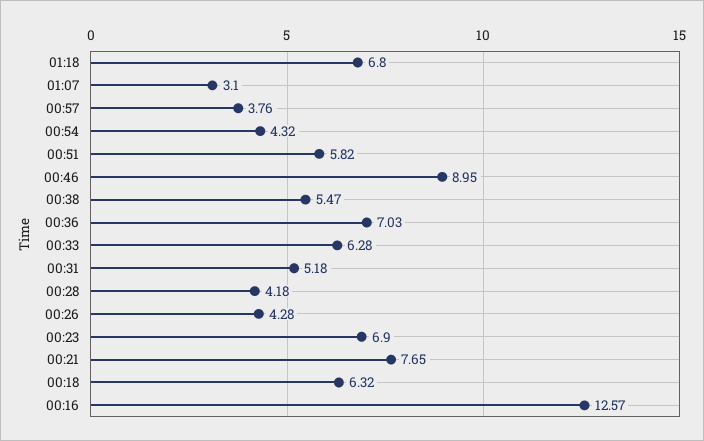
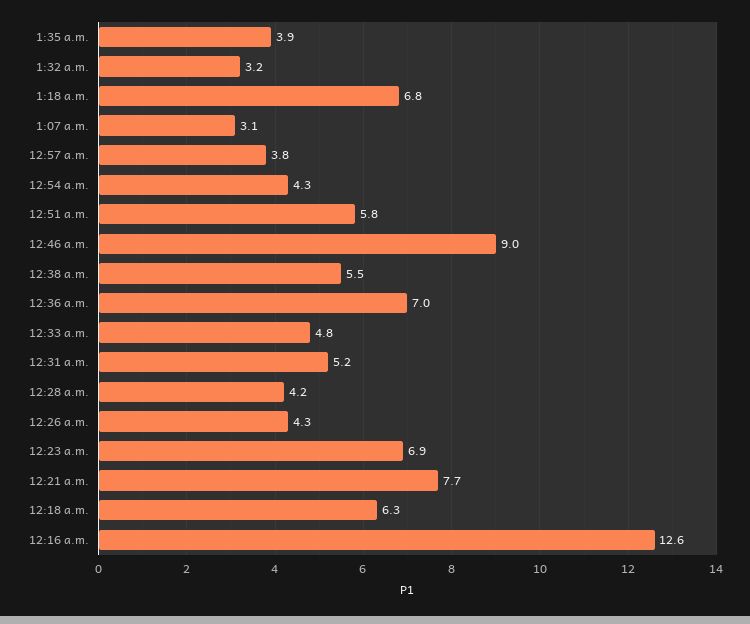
00:33: 6.28 -> 4.8
1:35 a.m.: none -> 3.9
1:32 a.m.: none -> 3.2

